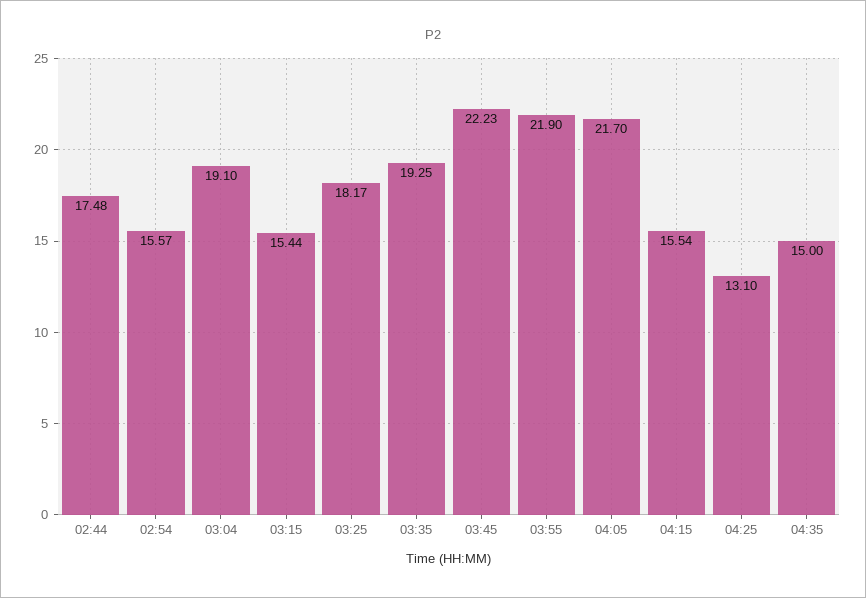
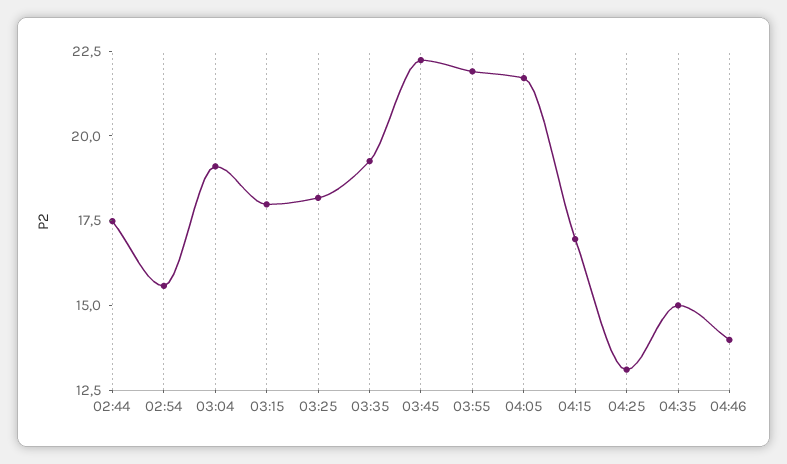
03:15: 15.44 -> 18
04:15: 15.54 -> 17
04:46: none -> 14

